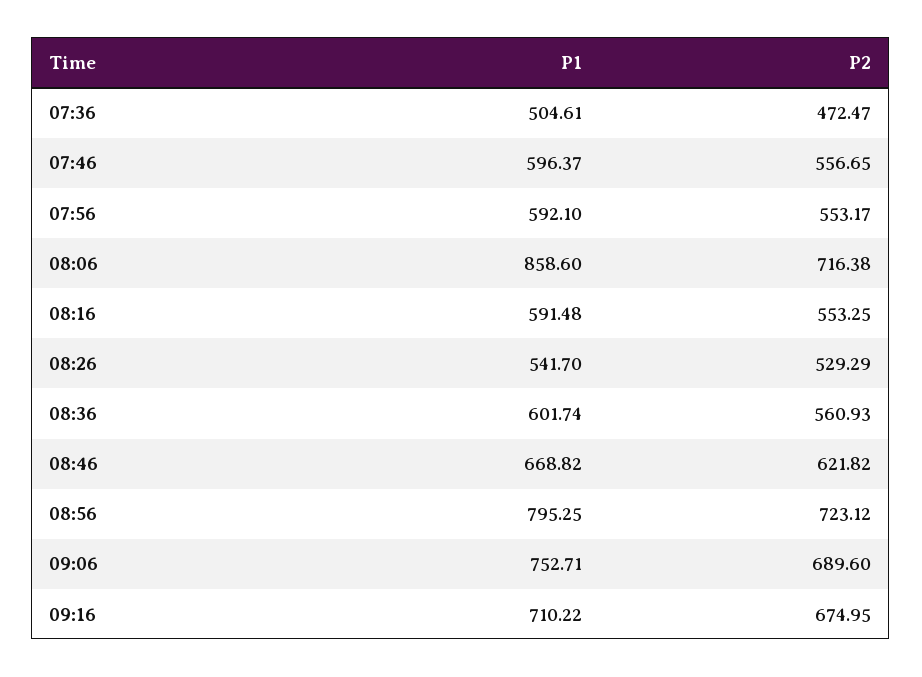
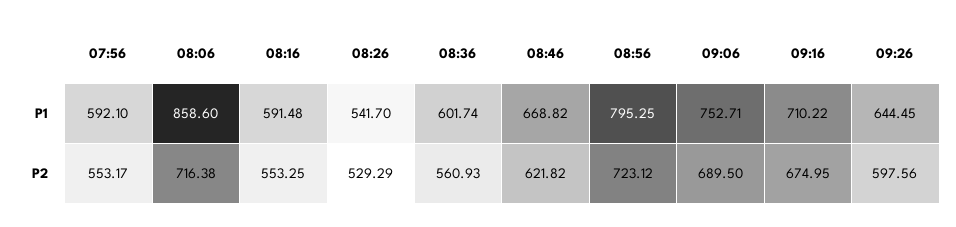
P1, 07:36: 504.61 -> none
P2, 07:36: 472.47 -> none
P1, 07:46: 596.37 -> none
P2, 07:46: 556.65 -> none
P2, 09:06: 689.6 -> 689.5
P1, 09:26: none -> 644.45
P2, 09:26: none -> 597.56

